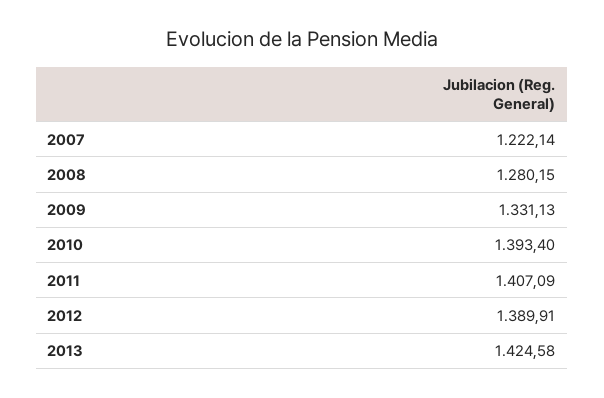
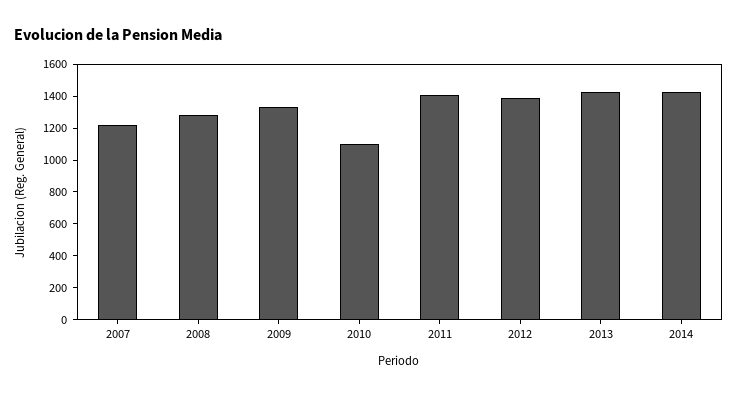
2010: 1393.4 -> 1100
2014: none -> 1400

